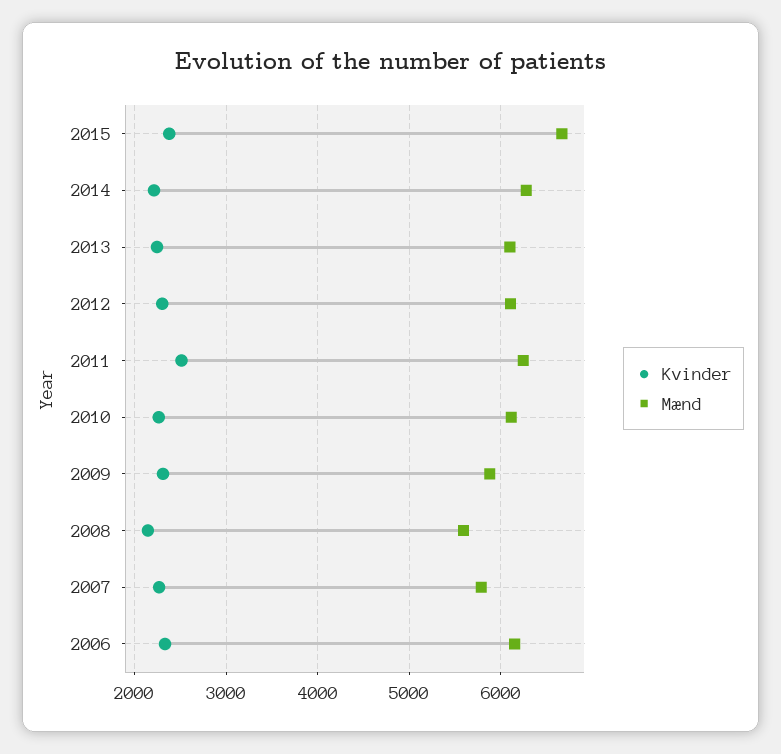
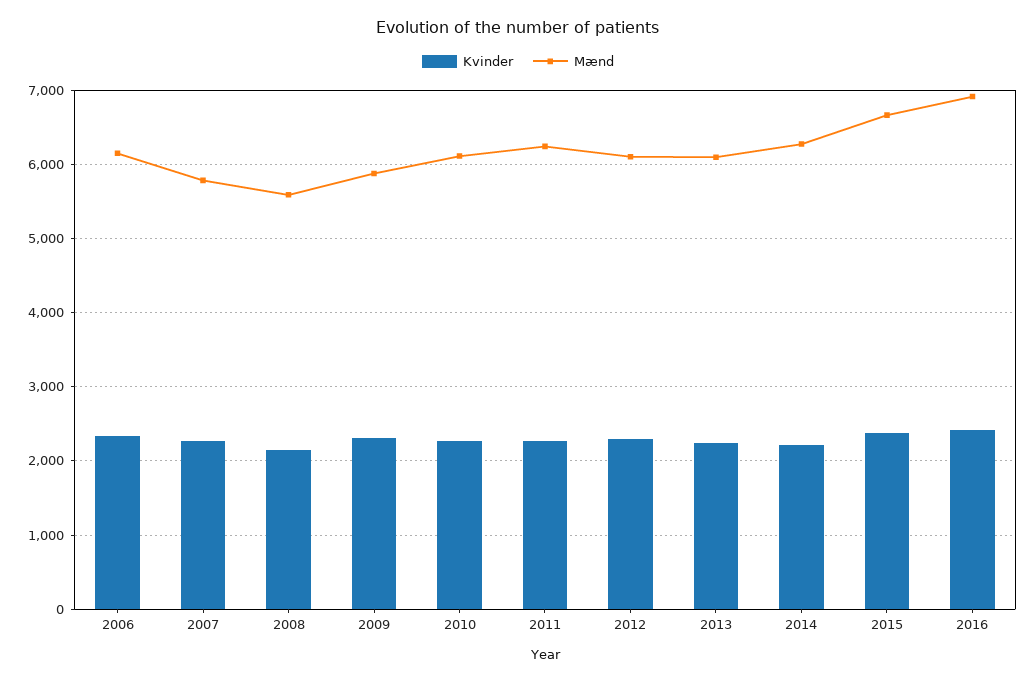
Kvinder, 2011: 2500 -> 2300
Kvinder, 2016: none -> 2400
Mænd, 2016: none -> 6900

